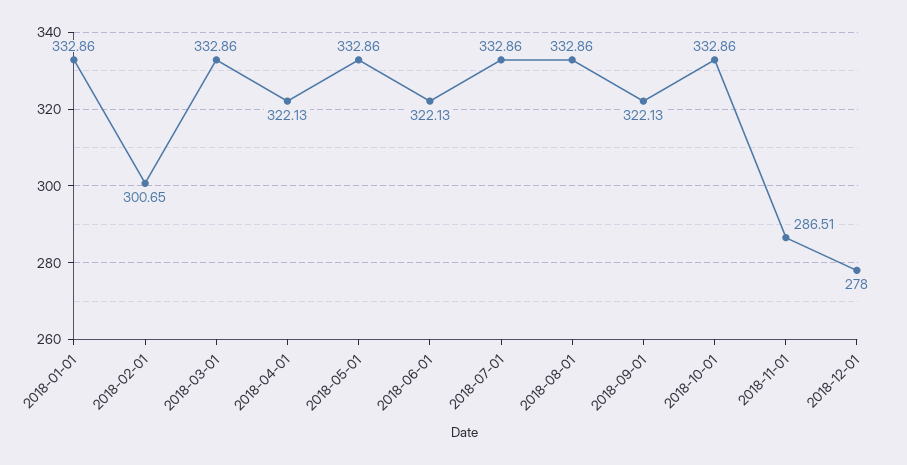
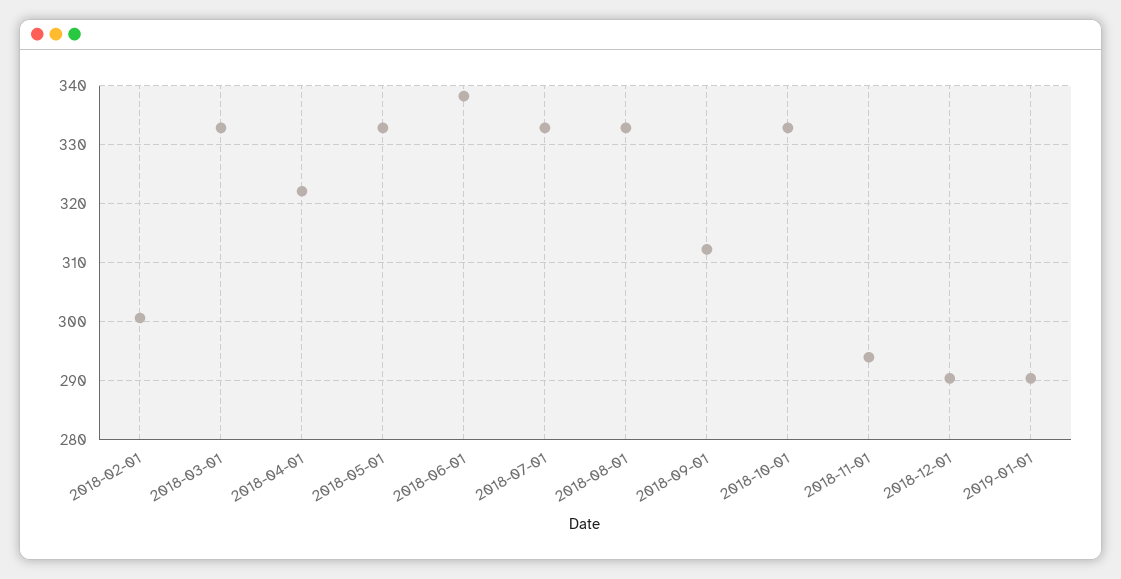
2018-01-01: 332.86 -> none
2018-06-01: 322.13 -> 338
2018-09-01: 322.13 -> 312
2018-11-01: 286.51 -> 294
2018-12-01: 278 -> 290
2019-01-01: none -> 290

